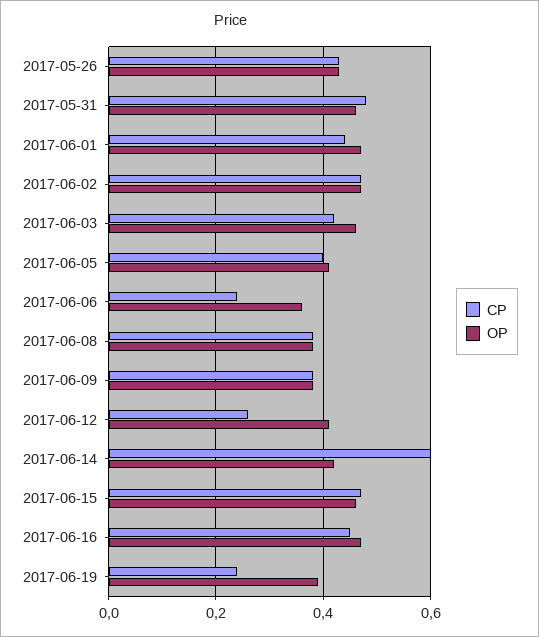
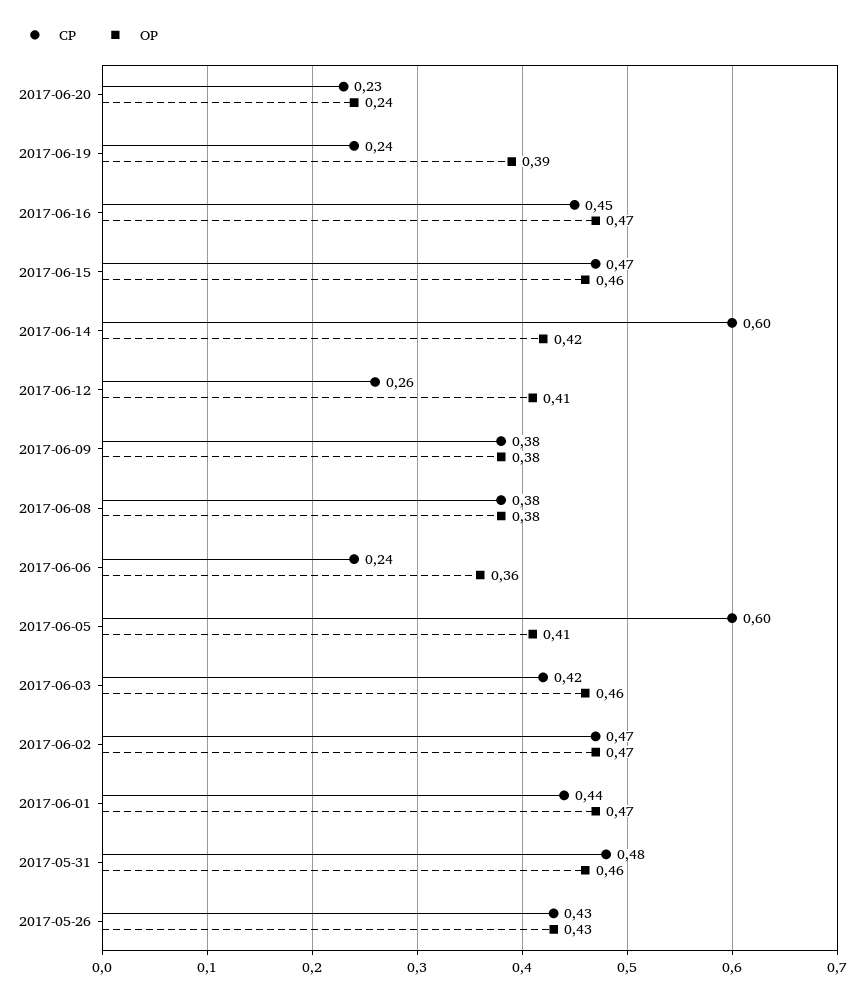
CP, 2017-06-05: 0.4 -> 0.6
CP, 2017-06-20: none -> 0.23
OP, 2017-06-20: none -> 0.24

